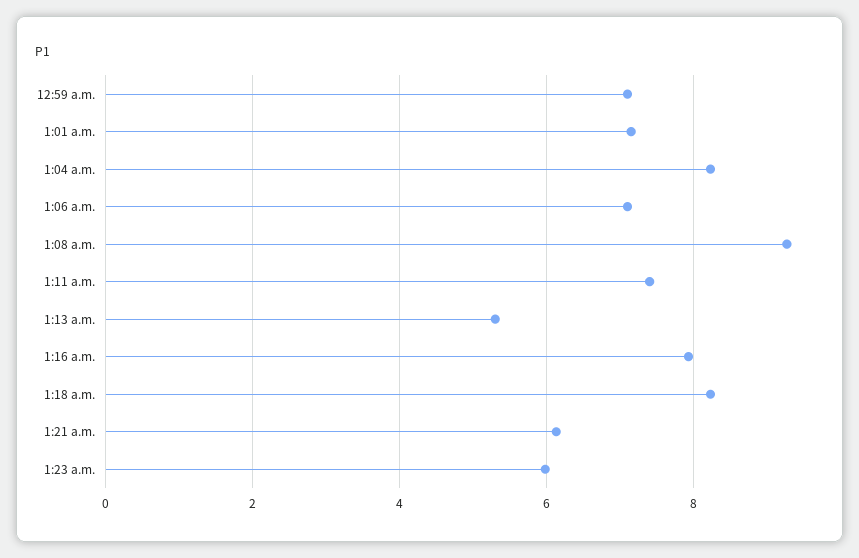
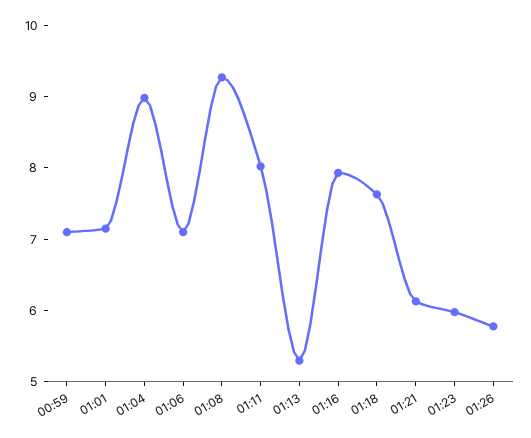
1:04 a.m.: 8.2 -> 9
1:11 a.m.: 7.4 -> 8
1:18 a.m.: 8.2 -> 7.6
01:26: none -> 5.8

